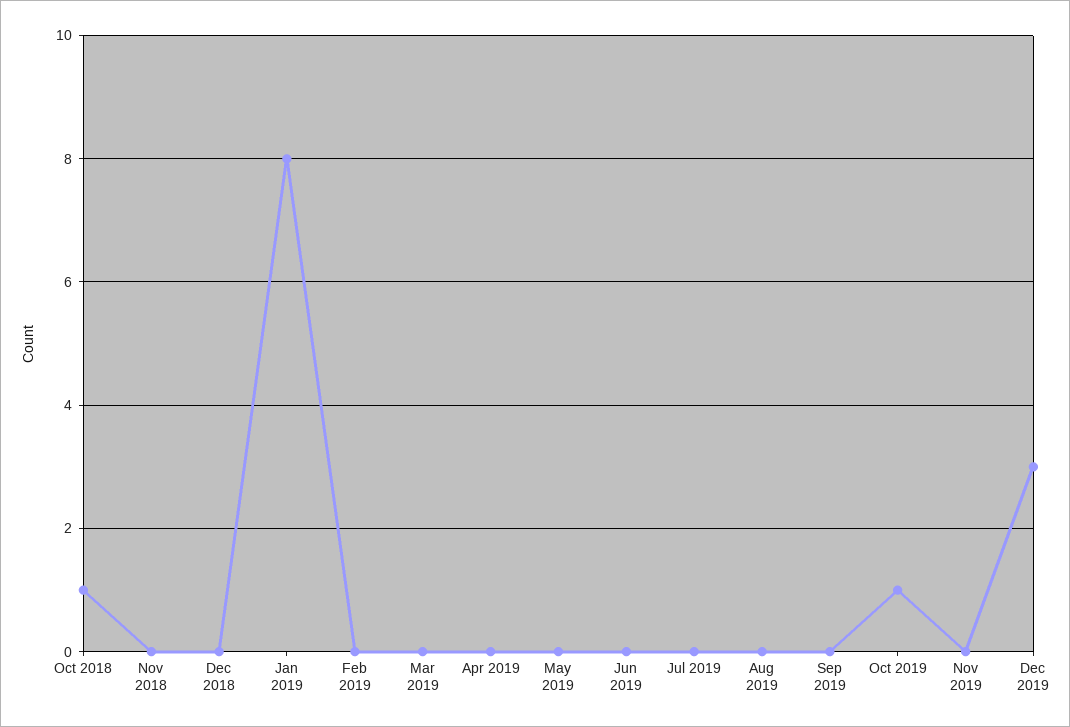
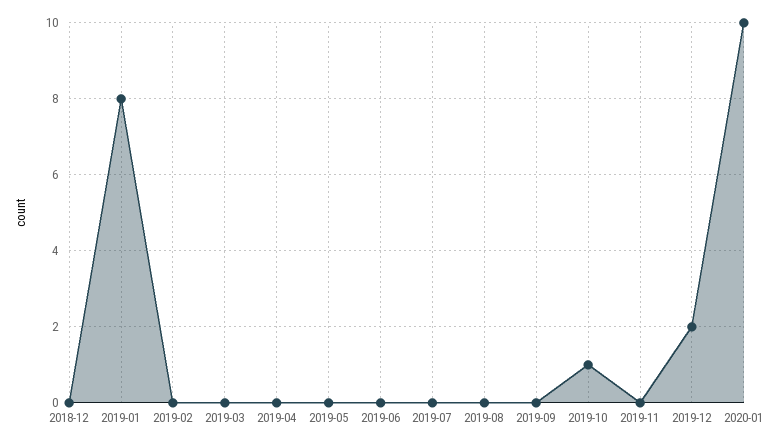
Oct 2018: 1 -> none
Nov 2018: 0 -> none
Dec 2019: 3 -> 2
2020-01: none -> 10

